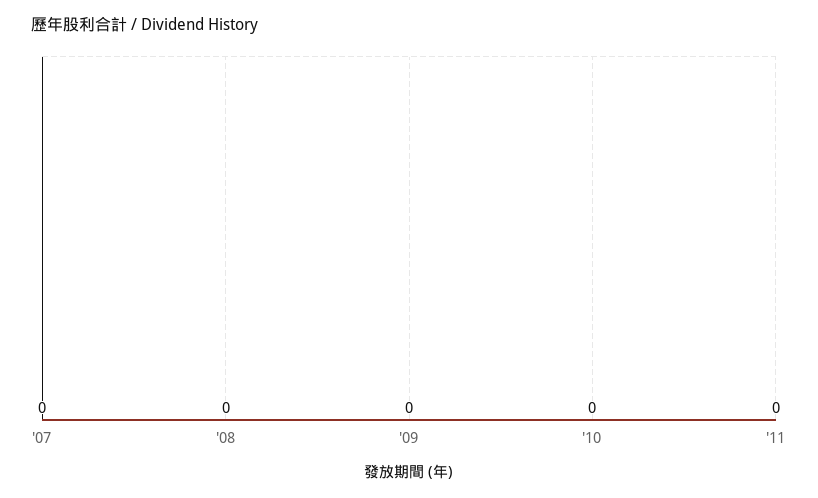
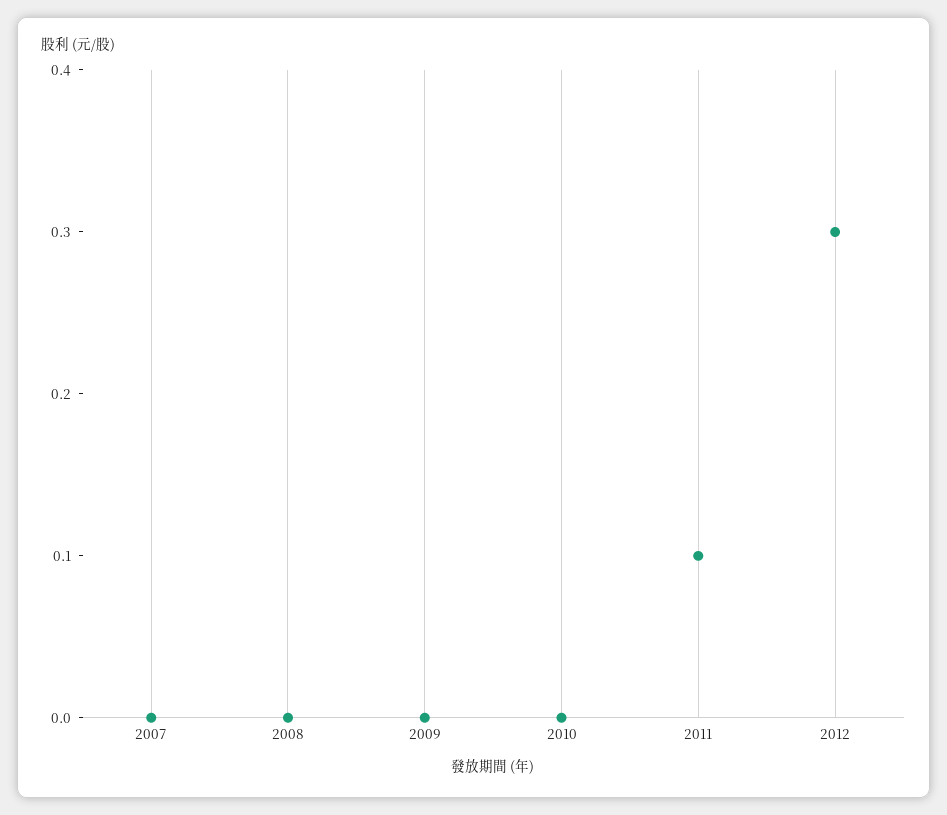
'11: 0 -> 0.1
2012: none -> 0.3

